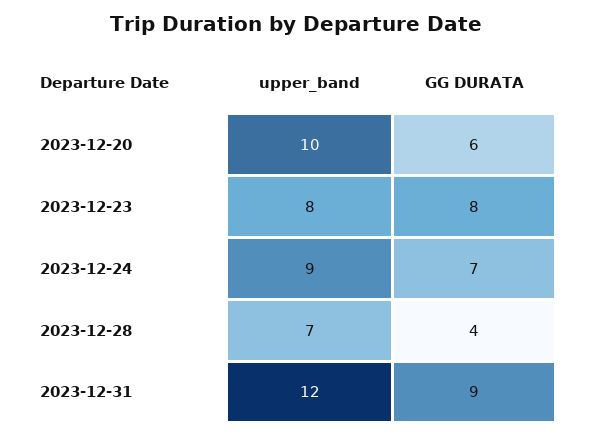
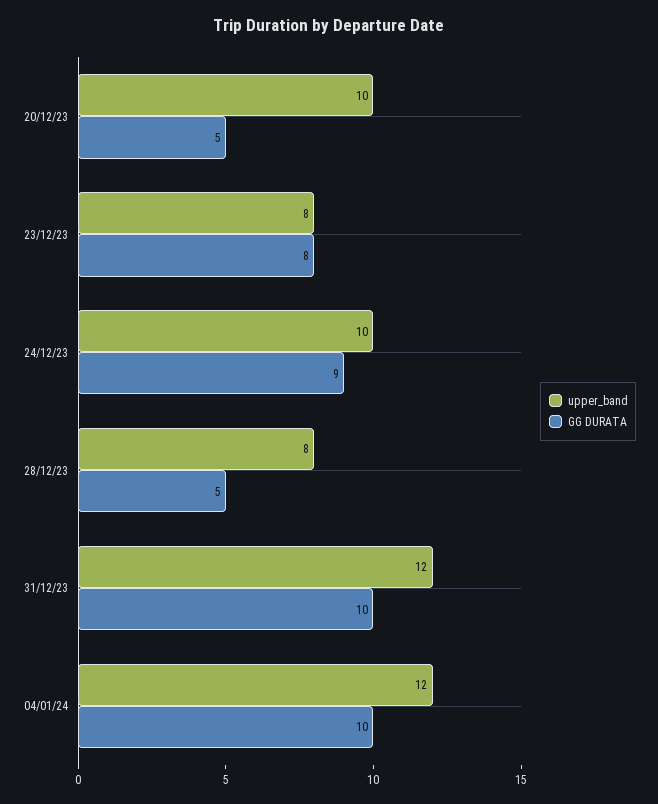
GG DURATA, 2023-12-20: 6 -> 5
upper_band, 2023-12-24: 9 -> 10
GG DURATA, 2023-12-24: 7 -> 9
upper_band, 2023-12-28: 7 -> 8
GG DURATA, 2023-12-28: 4 -> 5
GG DURATA, 2023-12-31: 9 -> 10
upper_band, 04/01/24: none -> 12
GG DURATA, 04/01/24: none -> 10

